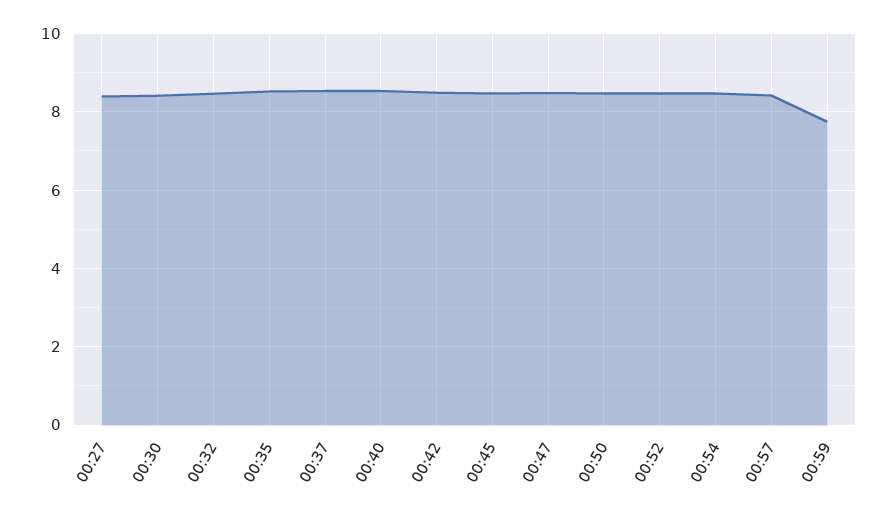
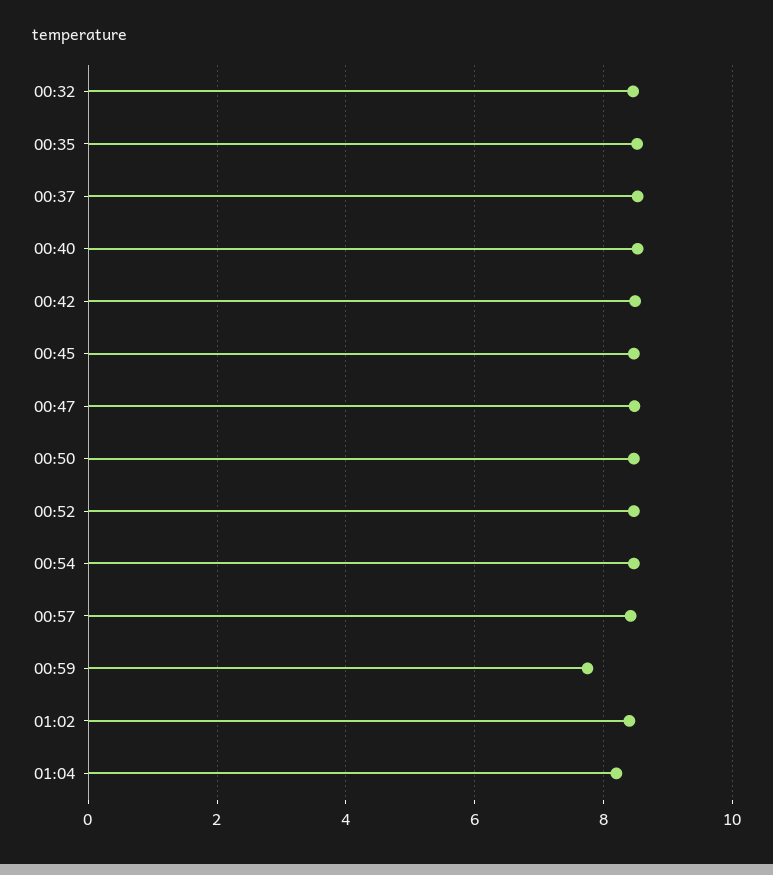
00:27: 8.4 -> none
00:30: 8.4 -> none
01:02: none -> 8.4
01:04: none -> 8.2

